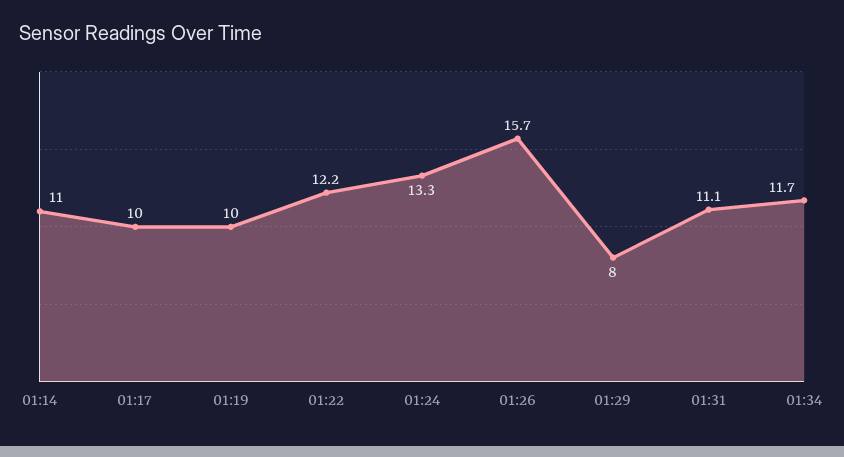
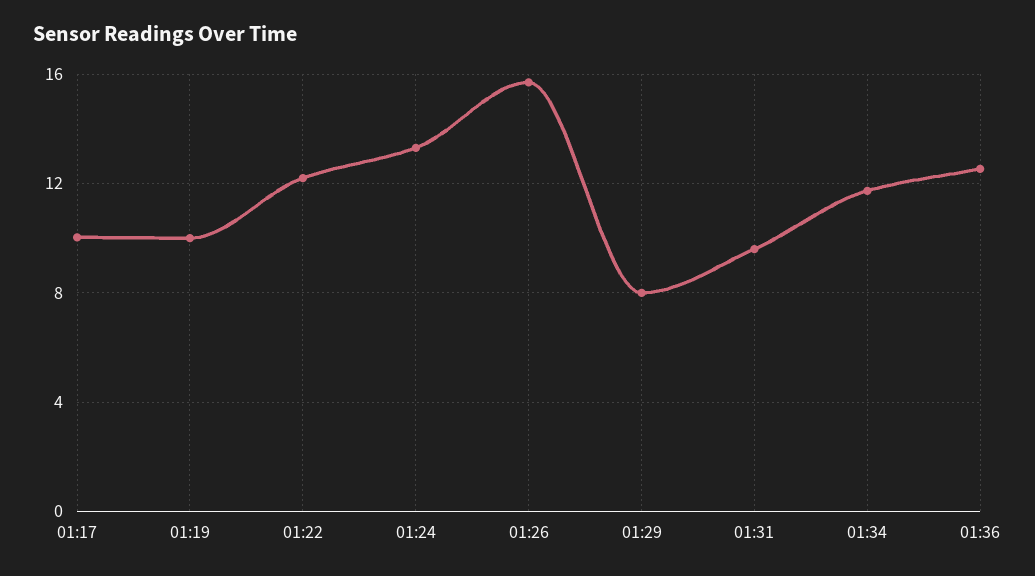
01:14: 11 -> none
01:31: 11.1 -> 9.5
01:36: none -> 12.5

